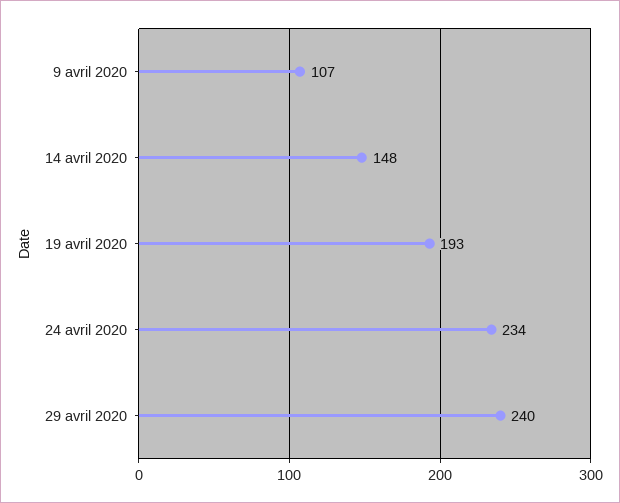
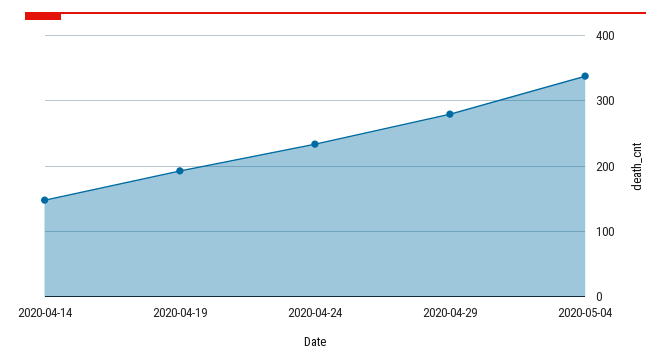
9 avril 2020: 107 -> none
29 avril 2020: 240 -> 280
2020-05-04: none -> 340

